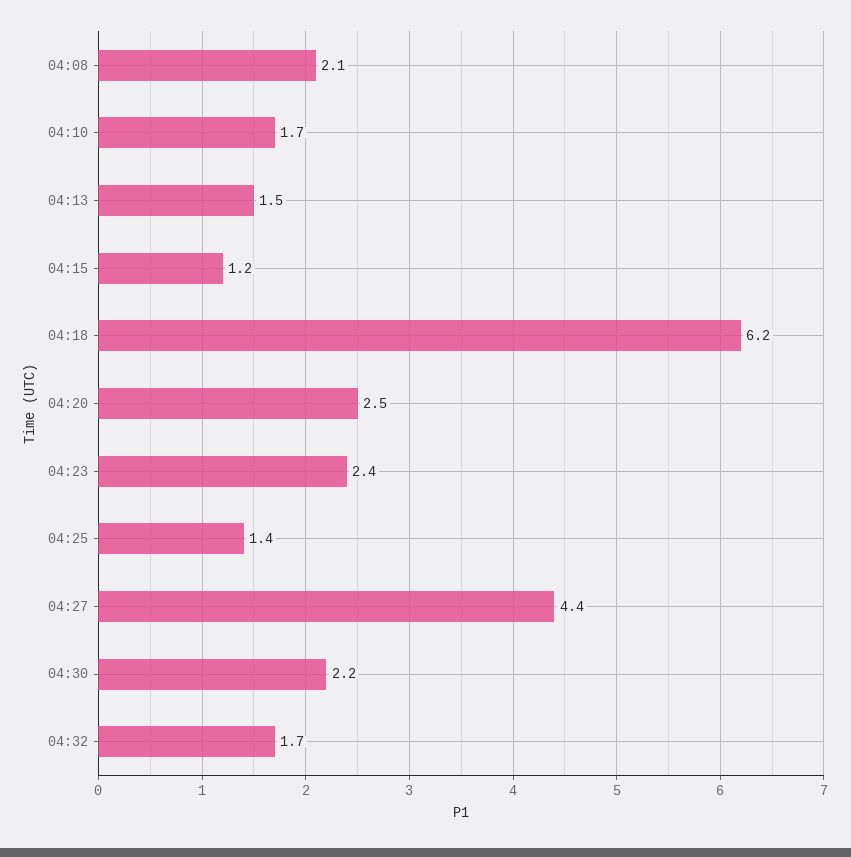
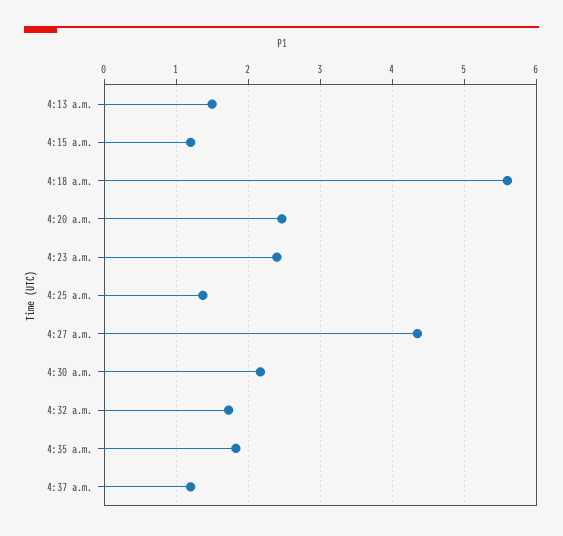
04:08: 2.1 -> none
04:10: 1.7 -> none
04:18: 6.2 -> 5.6
4:35 a.m.: none -> 1.8
4:37 a.m.: none -> 1.2

